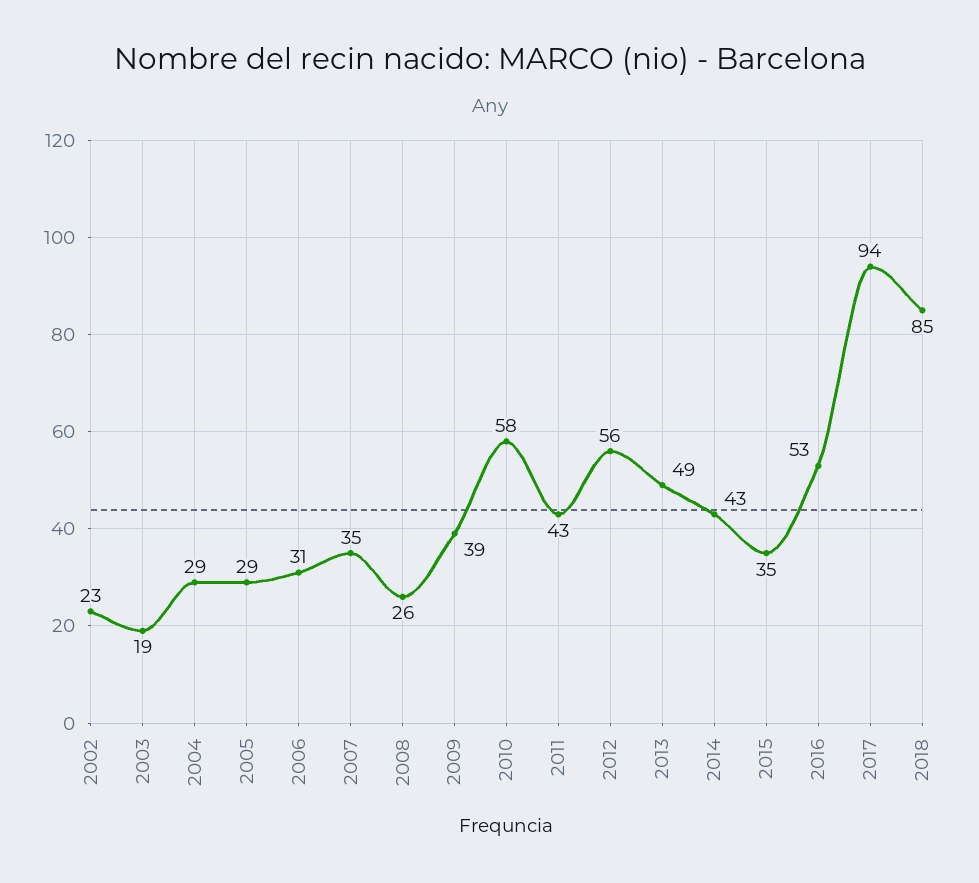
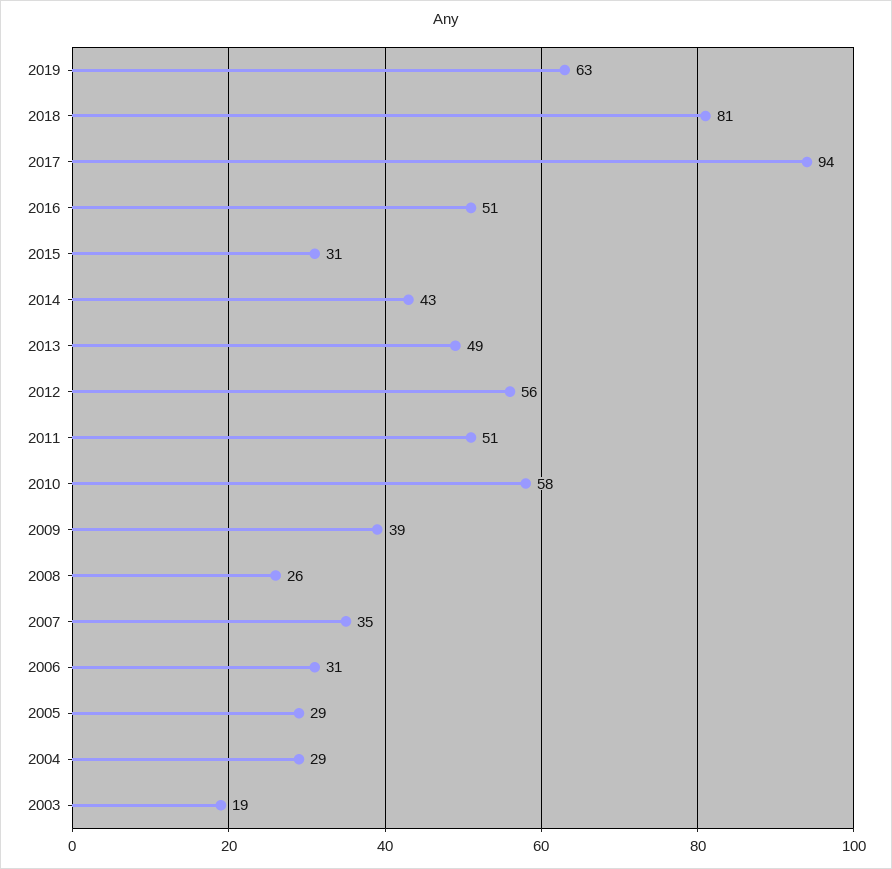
2002: 23 -> none
2011: 43 -> 51
2015: 35 -> 31
2016: 53 -> 51
2018: 85 -> 81
2019: none -> 63

